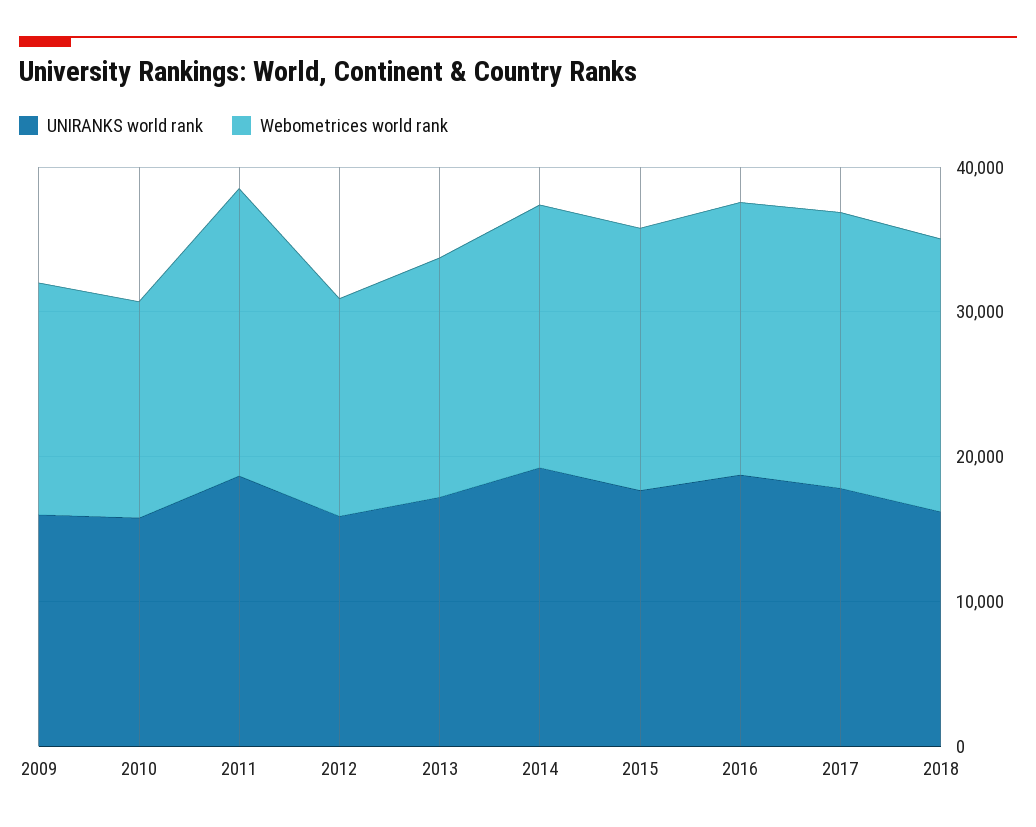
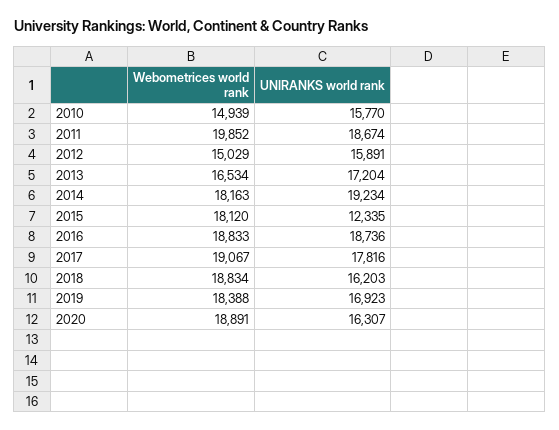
UNIRANKS world rank, 2009: 16000 -> none
Webometrices world rank, 2009: 16000 -> none
UNIRANKS world rank, 2015: 18000 -> 12335
Webometrices world rank, 2019: none -> 18388
UNIRANKS world rank, 2019: none -> 16923
Webometrices world rank, 2020: none -> 18891
UNIRANKS world rank, 2020: none -> 16307

